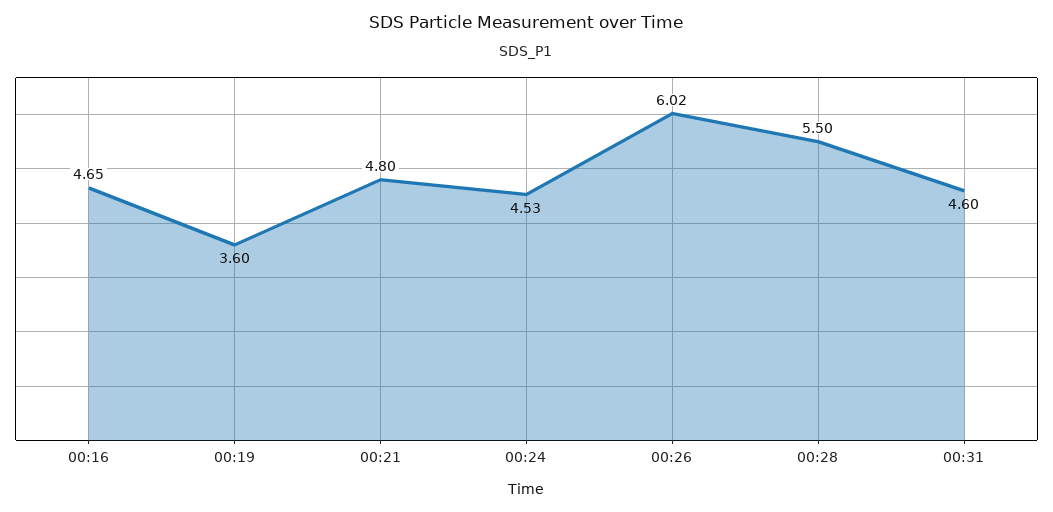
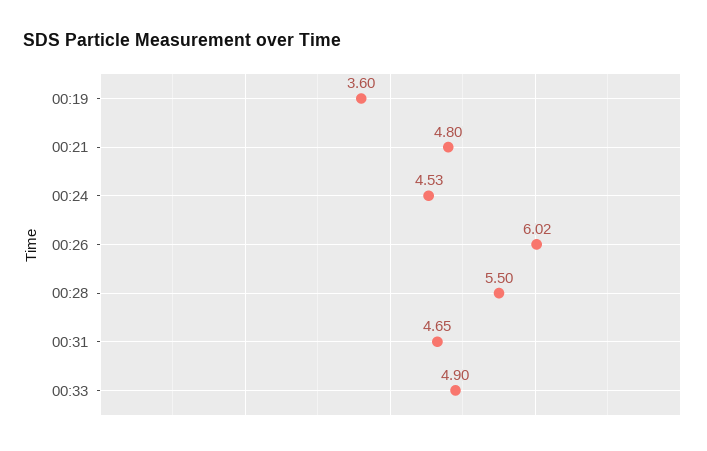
00:16: 4.65 -> none
00:31: 4.6 -> 4.65
00:33: none -> 4.9

